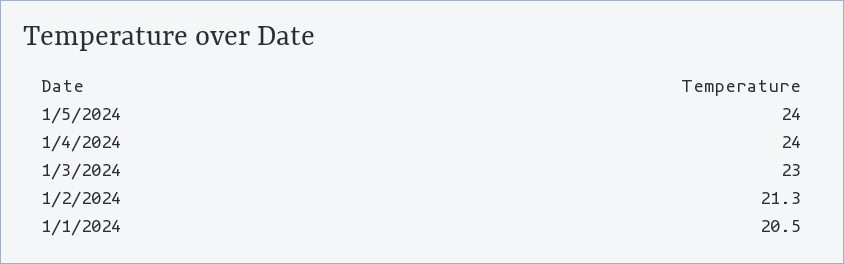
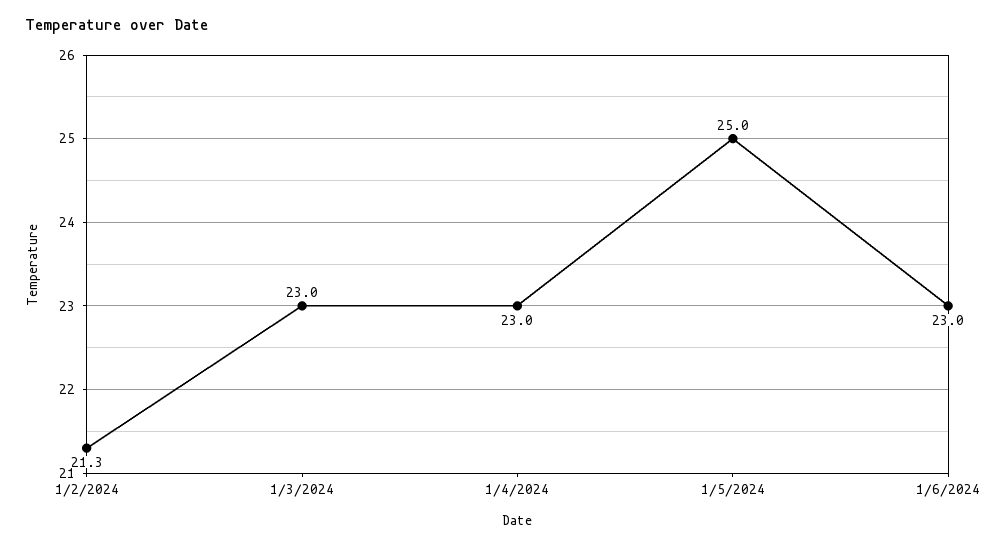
1/5/2024: 24 -> 25
1/4/2024: 24 -> 23
1/1/2024: 20.5 -> none
1/6/2024: none -> 23

